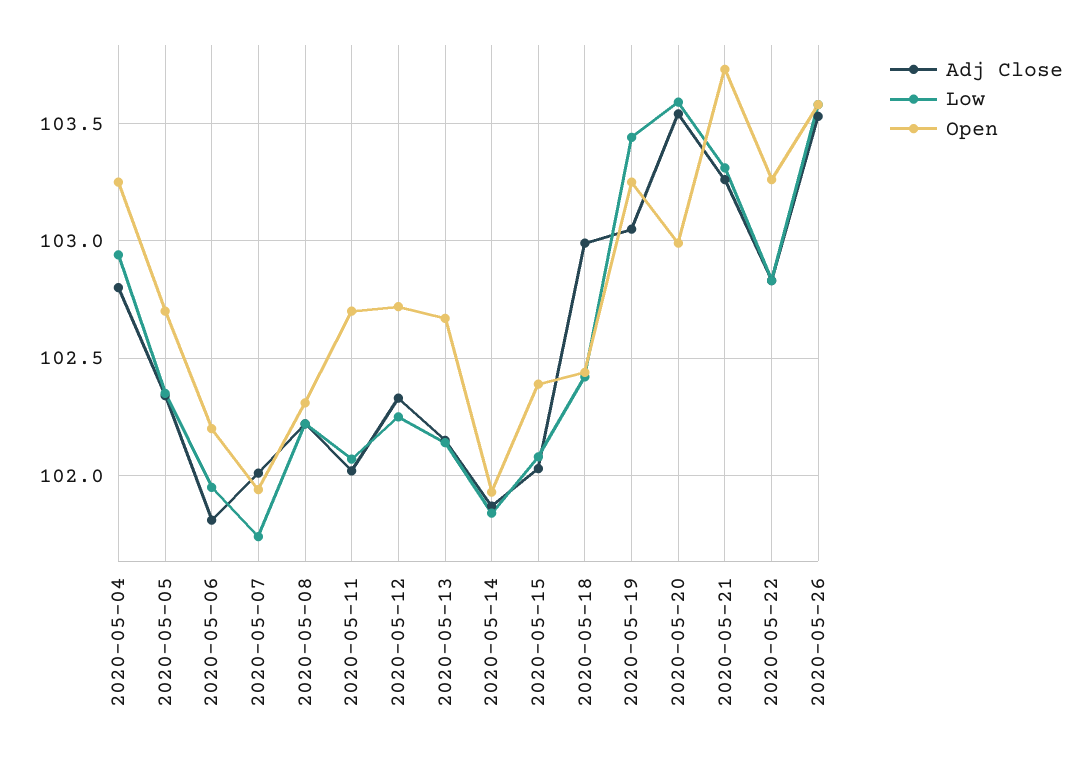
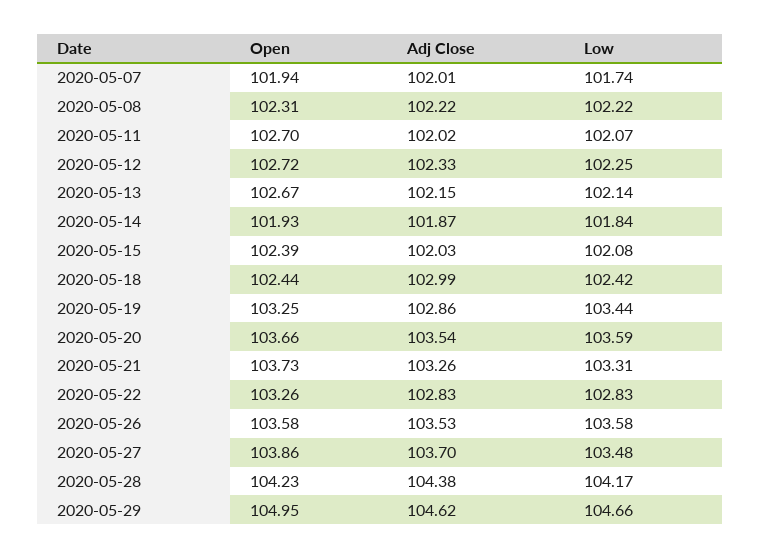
Adj Close, 2020-05-04: 102.8 -> none
Low, 2020-05-04: 102.95 -> none
Open, 2020-05-04: 103.25 -> none
Adj Close, 2020-05-05: 102.35 -> none
Low, 2020-05-05: 102.35 -> none
Open, 2020-05-05: 102.7 -> none
Adj Close, 2020-05-06: 101.8 -> none
Low, 2020-05-06: 101.95 -> none
Open, 2020-05-06: 102.2 -> none
Adj Close, 2020-05-19: 103.05 -> 102.86
Open, 2020-05-20: 103 -> 103.66
Open, 2020-05-27: none -> 103.86
Adj Close, 2020-05-27: none -> 103.7
Low, 2020-05-27: none -> 103.48
Open, 2020-05-28: none -> 104.23
Adj Close, 2020-05-28: none -> 104.38
Low, 2020-05-28: none -> 104.17
Open, 2020-05-29: none -> 104.95
Adj Close, 2020-05-29: none -> 104.62
Low, 2020-05-29: none -> 104.66

